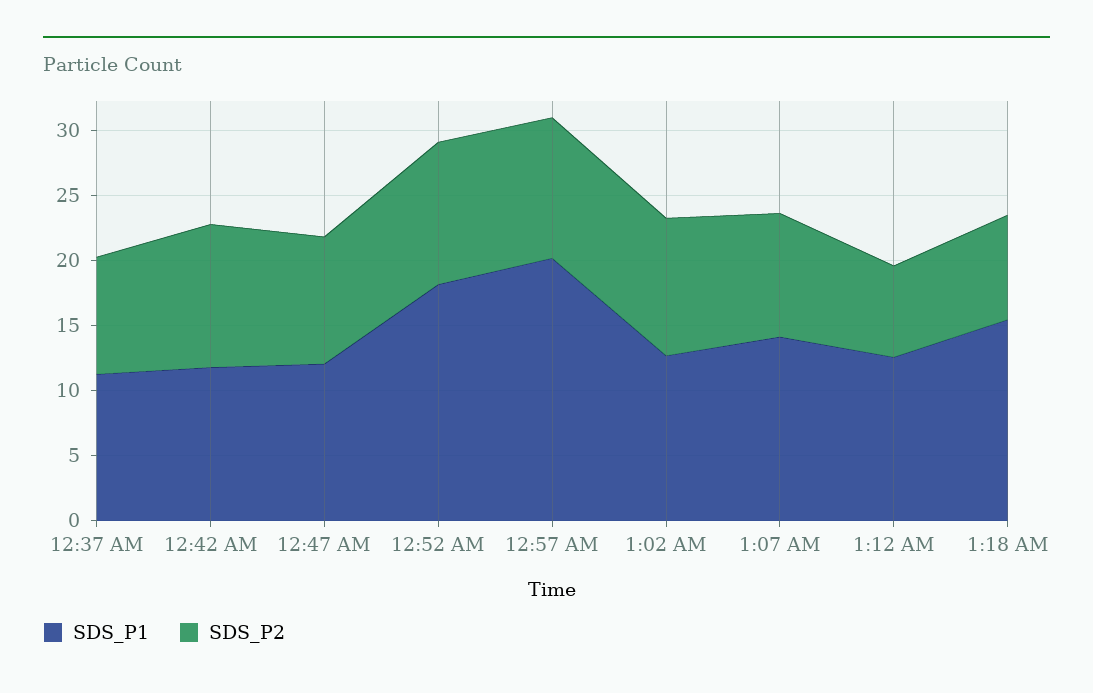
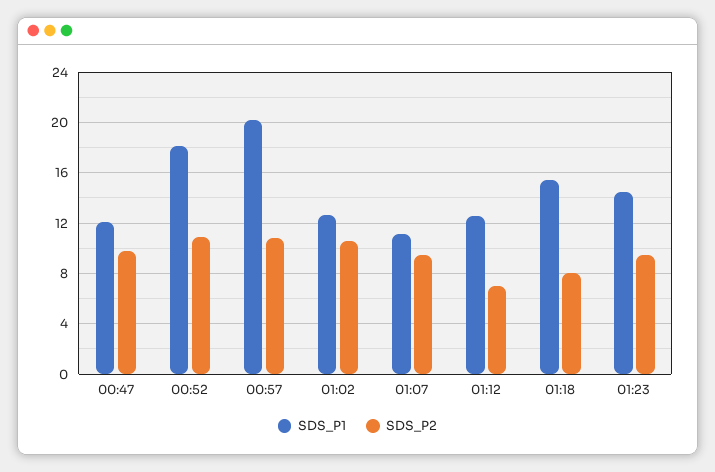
SDS_P1, 12:37 AM: 11 -> none
SDS_P2, 12:37 AM: 9 -> none
SDS_P1, 12:42 AM: 12 -> none
SDS_P2, 12:42 AM: 11 -> none
SDS_P1, 1:07 AM: 14 -> 11
SDS_P1, 01:23: none -> 14.5
SDS_P2, 01:23: none -> 9.5

